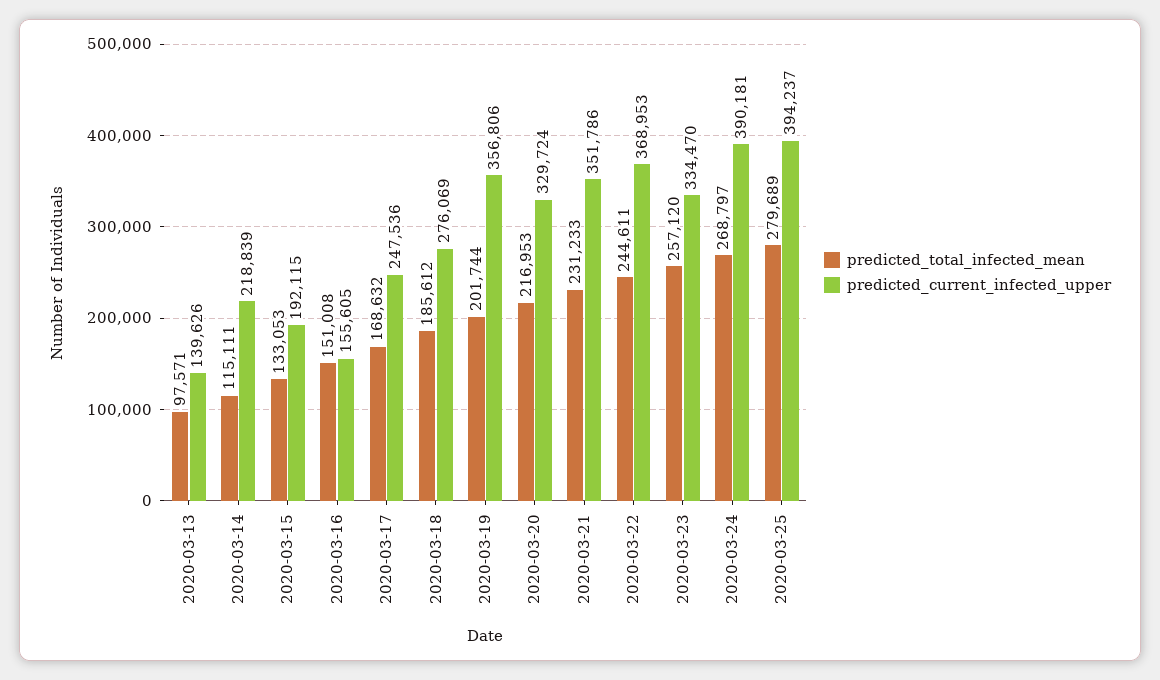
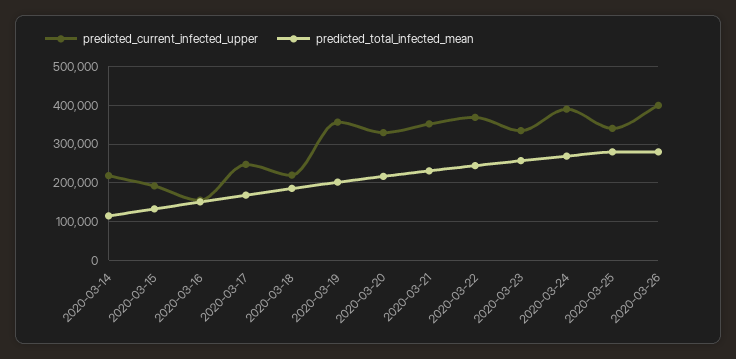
predicted_total_infected_mean, 2020-03-13: 97571 -> none
predicted_current_infected_upper, 2020-03-13: 139626 -> none
predicted_current_infected_upper, 2020-03-18: 276069 -> 220000
predicted_current_infected_upper, 2020-03-25: 394237 -> 340000
predicted_current_infected_upper, 2020-03-26: none -> 400000
predicted_total_infected_mean, 2020-03-26: none -> 280000

